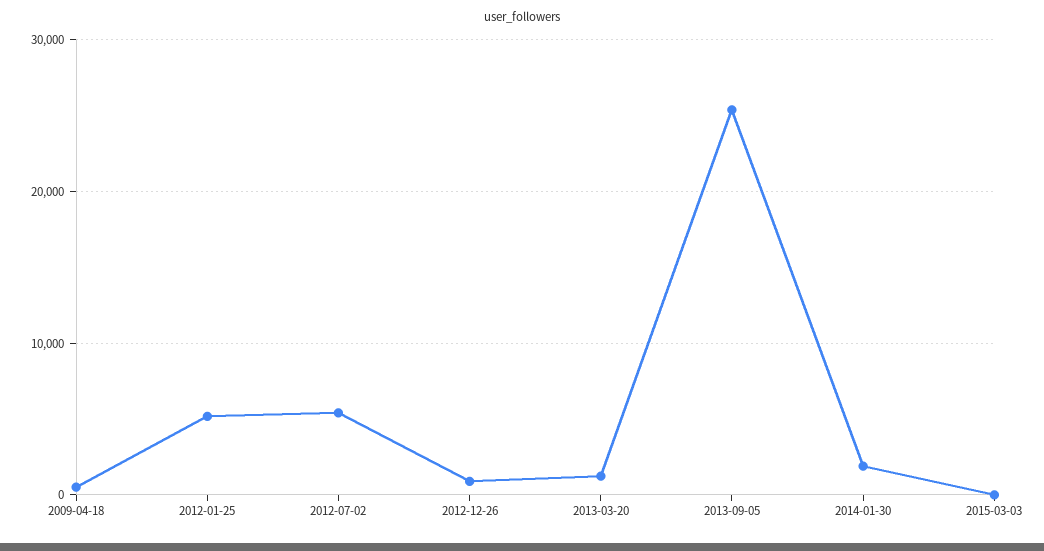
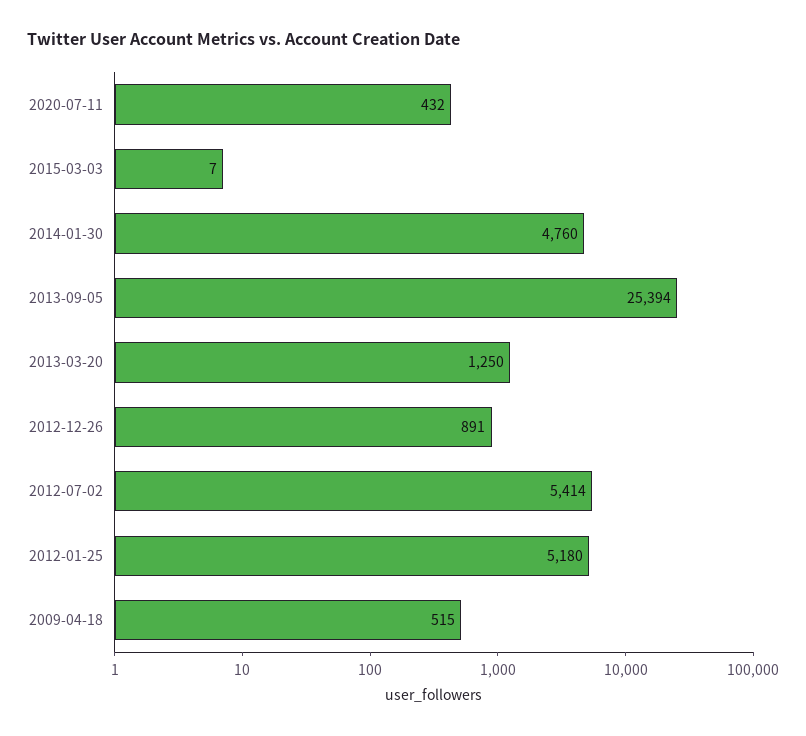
2014-01-30: 2000 -> 4760
2020-07-11: none -> 432

